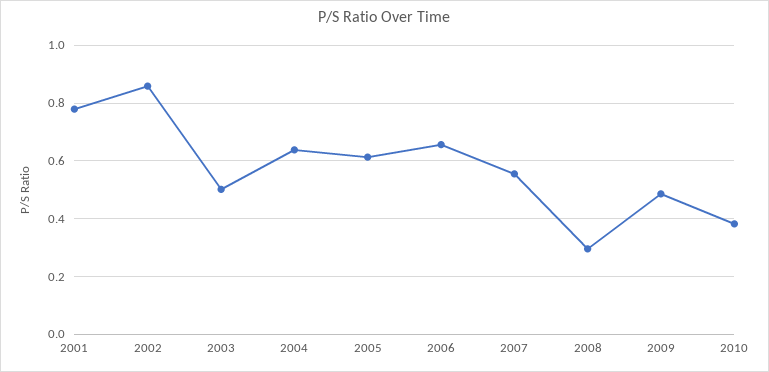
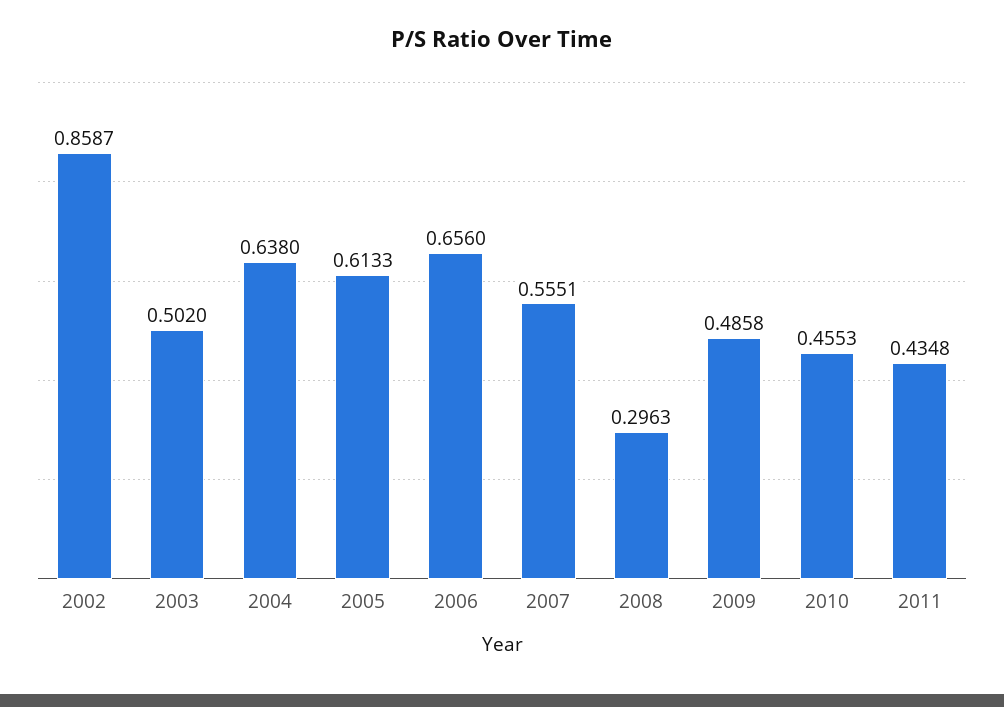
2001: 0.775 -> none
2010: 0.375 -> 0.4553
2011: none -> 0.4348

